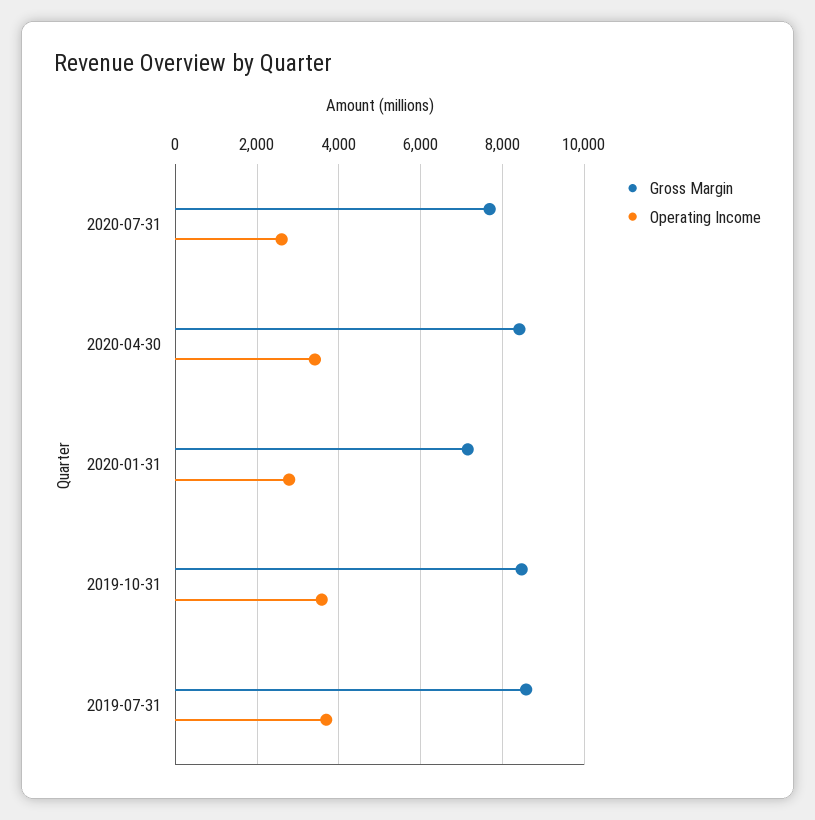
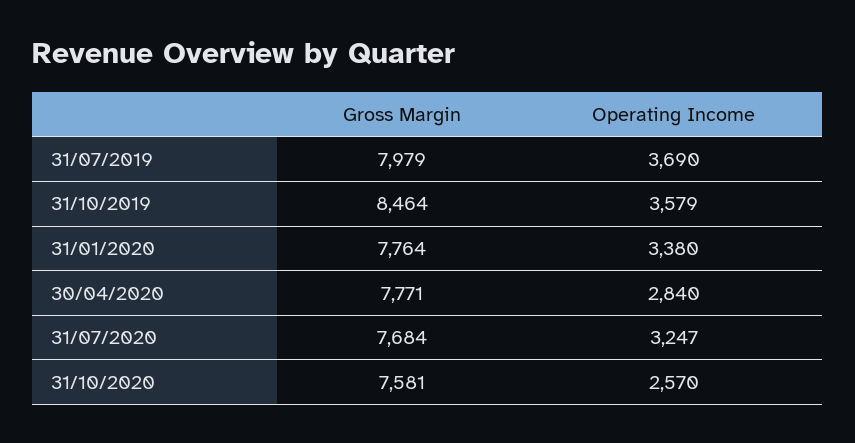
Operating Income, 2020-07-31: 2600 -> 3247
Gross Margin, 2020-04-30: 8400 -> 7771
Operating Income, 2020-04-30: 3400 -> 2840
Gross Margin, 2020-01-31: 7200 -> 7764
Operating Income, 2020-01-31: 2800 -> 3380
Gross Margin, 2019-07-31: 8600 -> 7979
Gross Margin, 31/10/2020: none -> 7581
Operating Income, 31/10/2020: none -> 2570

